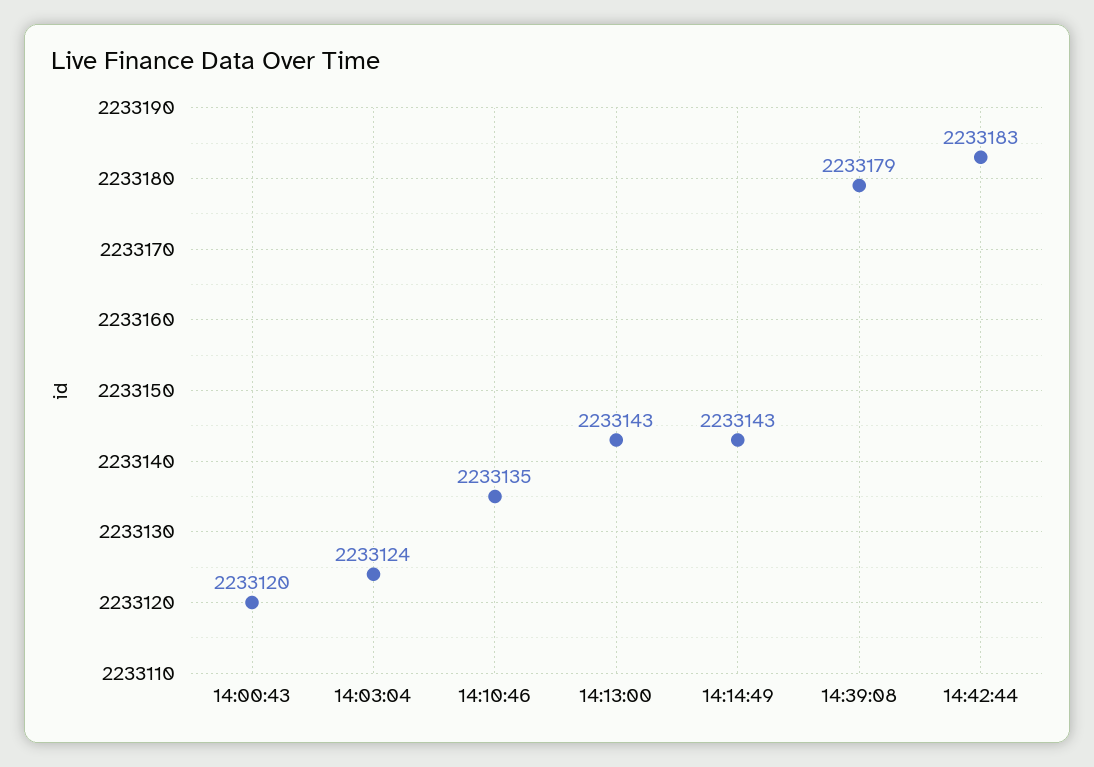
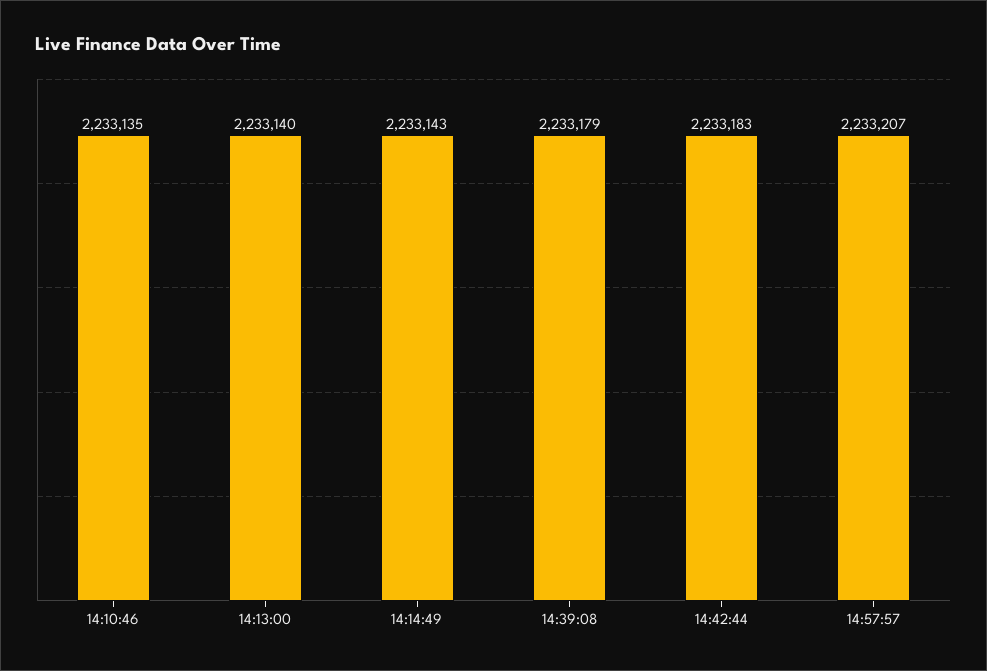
14:00:43: 2233120 -> none
14:03:04: 2233124 -> none
14:13:00: 2233143 -> 2233140
14:57:57: none -> 2233207

